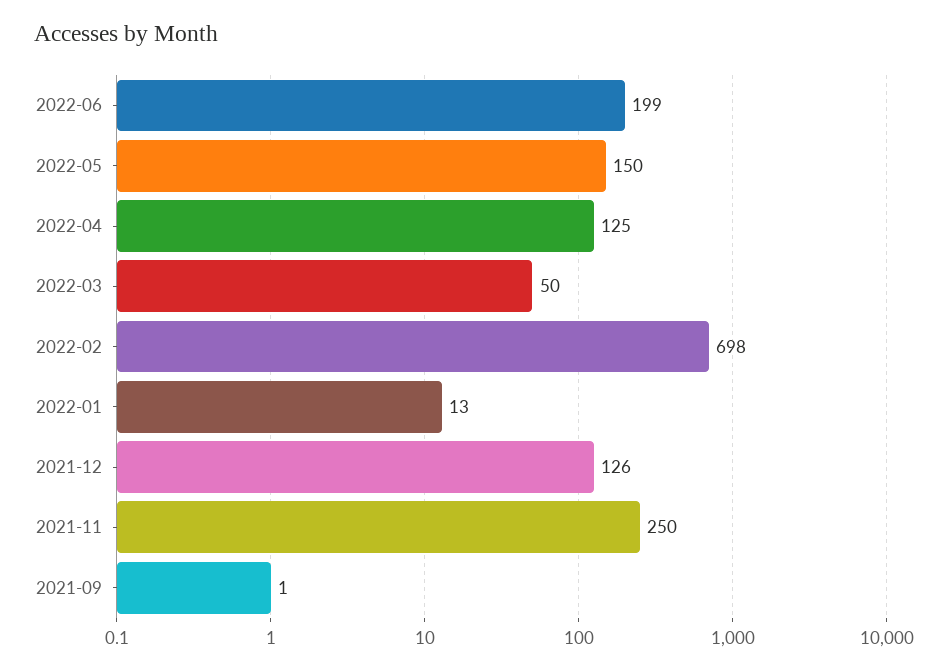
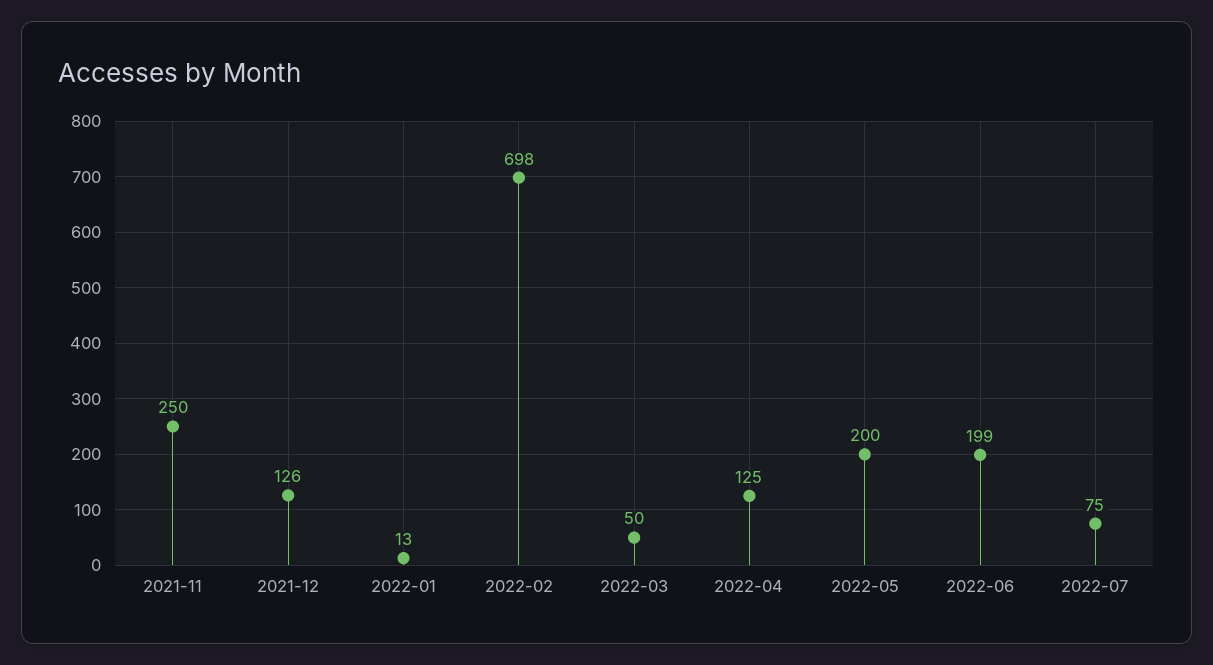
2022-05: 150 -> 200
2021-09: 1 -> none
2022-07: none -> 75

